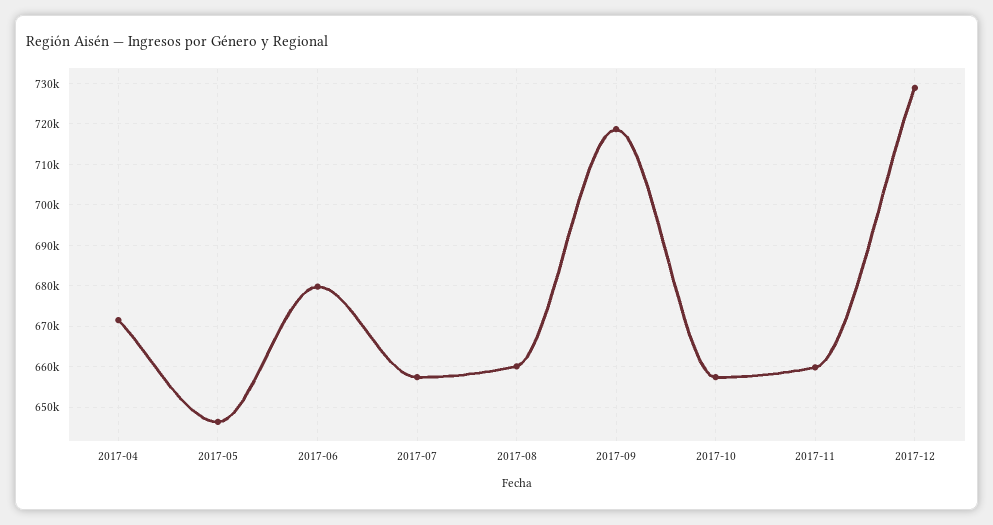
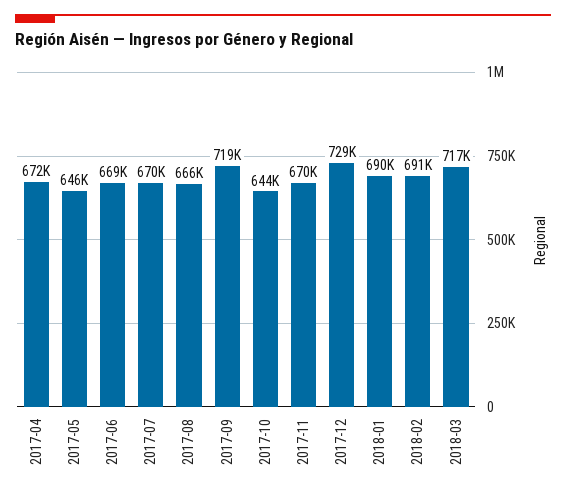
2017-06: 680000 -> 669000
2017-07: 658000 -> 670000
2017-08: 660000 -> 666000
2017-10: 658000 -> 644000
2017-11: 660000 -> 670000
2018-01: none -> 690000
2018-02: none -> 691000
2018-03: none -> 717000

